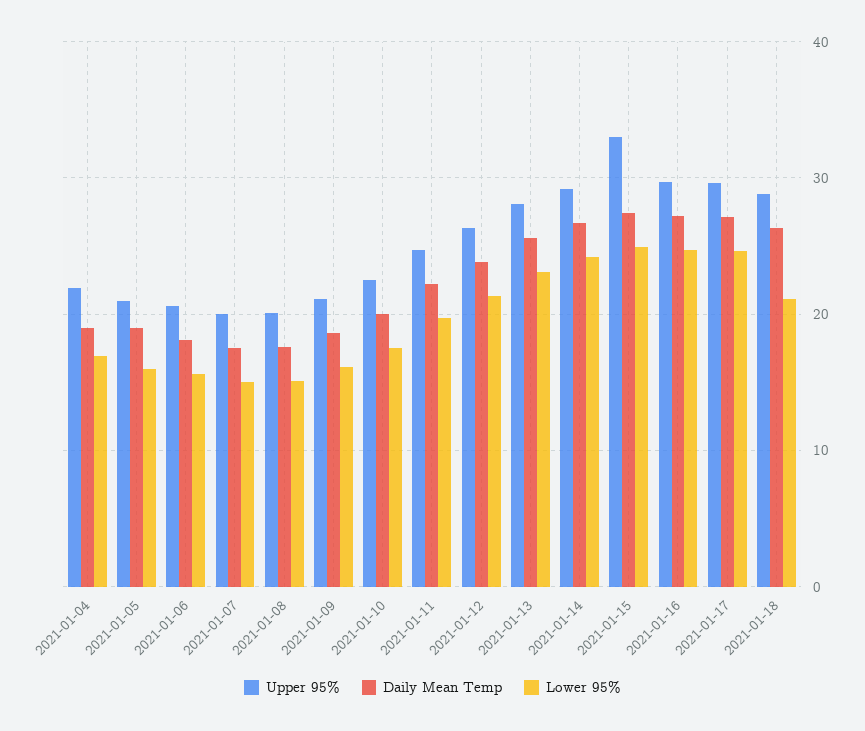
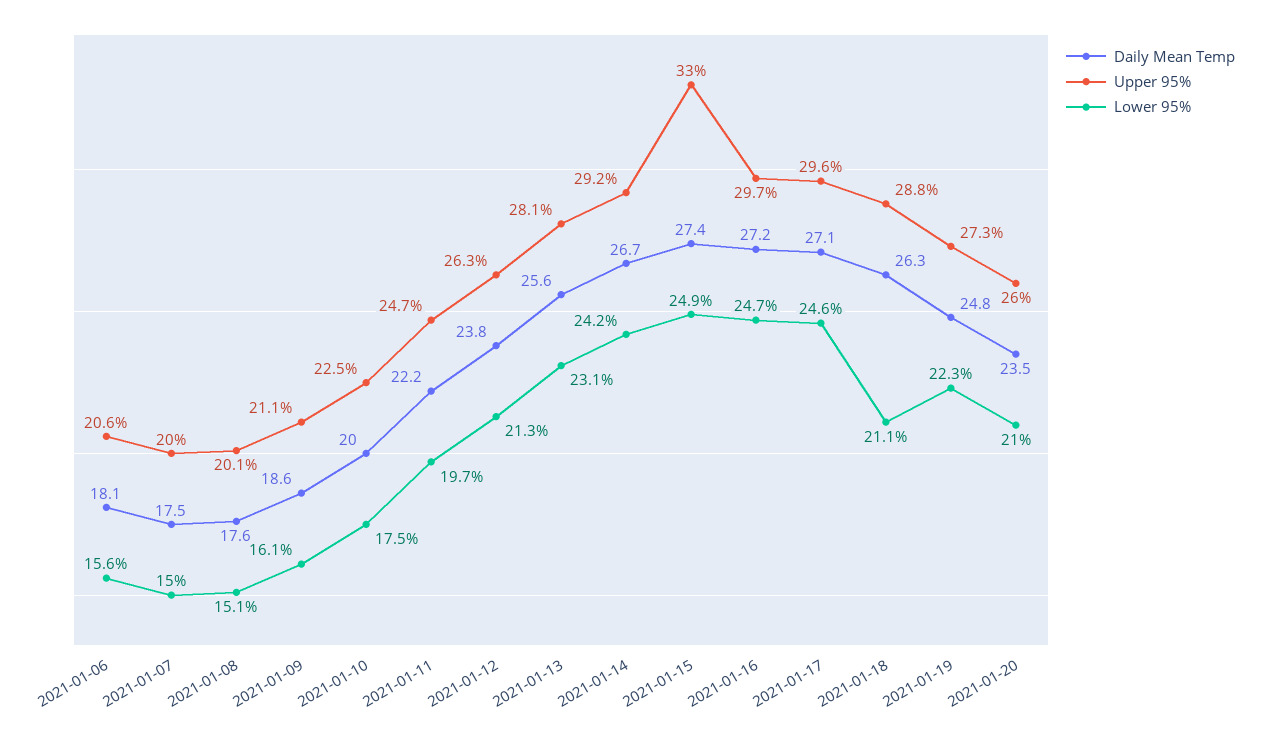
Upper 95%, 2021-01-04: 22 -> none
Daily Mean Temp, 2021-01-04: 19 -> none
Lower 95%, 2021-01-04: 17 -> none
Upper 95%, 2021-01-05: 21 -> none
Daily Mean Temp, 2021-01-05: 19 -> none
Lower 95%, 2021-01-05: 16 -> none
Daily Mean Temp, 2021-01-19: none -> 24.8
Upper 95%, 2021-01-19: none -> 27.3
Lower 95%, 2021-01-19: none -> 22.3
Daily Mean Temp, 2021-01-20: none -> 23.5
Upper 95%, 2021-01-20: none -> 26
Lower 95%, 2021-01-20: none -> 21

